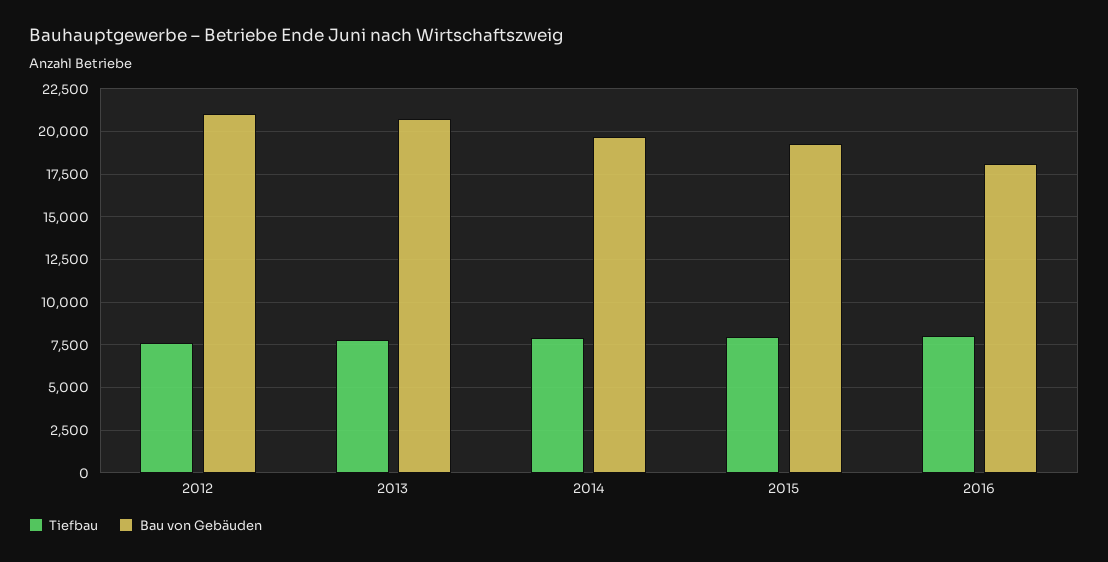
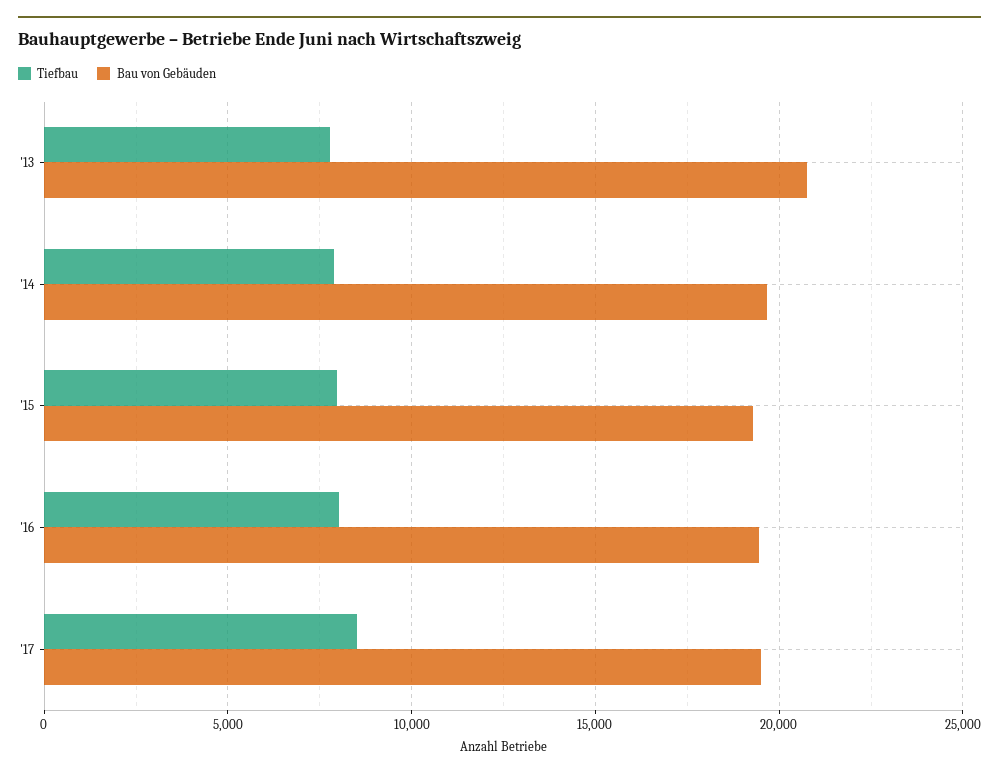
Tiefbau, 2012: 7500 -> none
Bau von Gebäuden, 2012: 21000 -> none
Bau von Gebäuden, 2016: 18000 -> 19500
Tiefbau, '17: none -> 8500
Bau von Gebäuden, '17: none -> 19500

